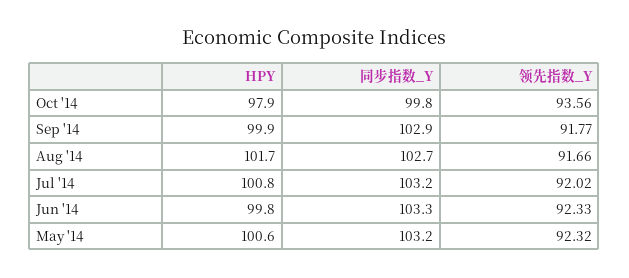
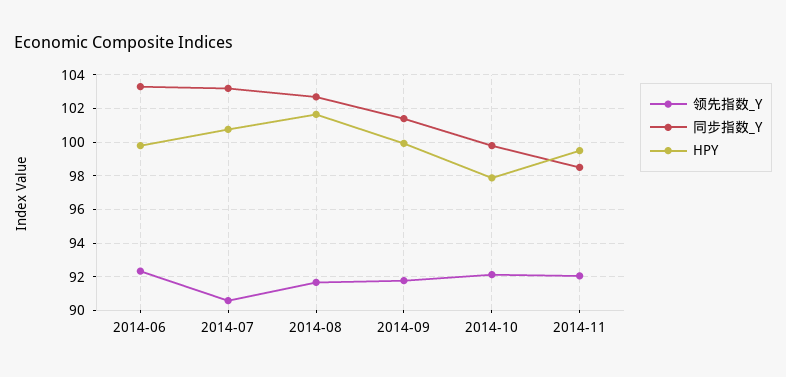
领先指数_Y, Oct '14: 93.56 -> 92
同步指数_Y, Sep '14: 102.9 -> 101.5
领先指数_Y, Jul '14: 92.02 -> 90.5
HPY, May '14: 100.6 -> none
同步指数_Y, May '14: 103.2 -> none
领先指数_Y, May '14: 92.32 -> none
领先指数_Y, 2014-11: none -> 92
同步指数_Y, 2014-11: none -> 98.5
HPY, 2014-11: none -> 99.5

